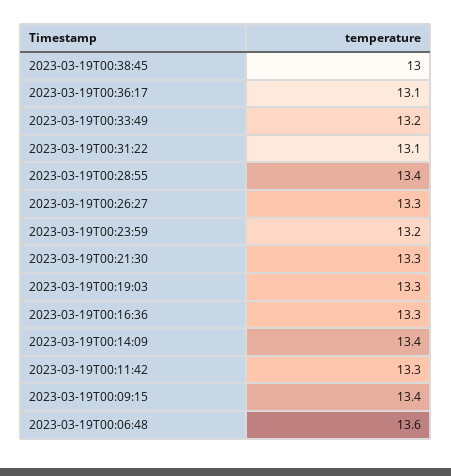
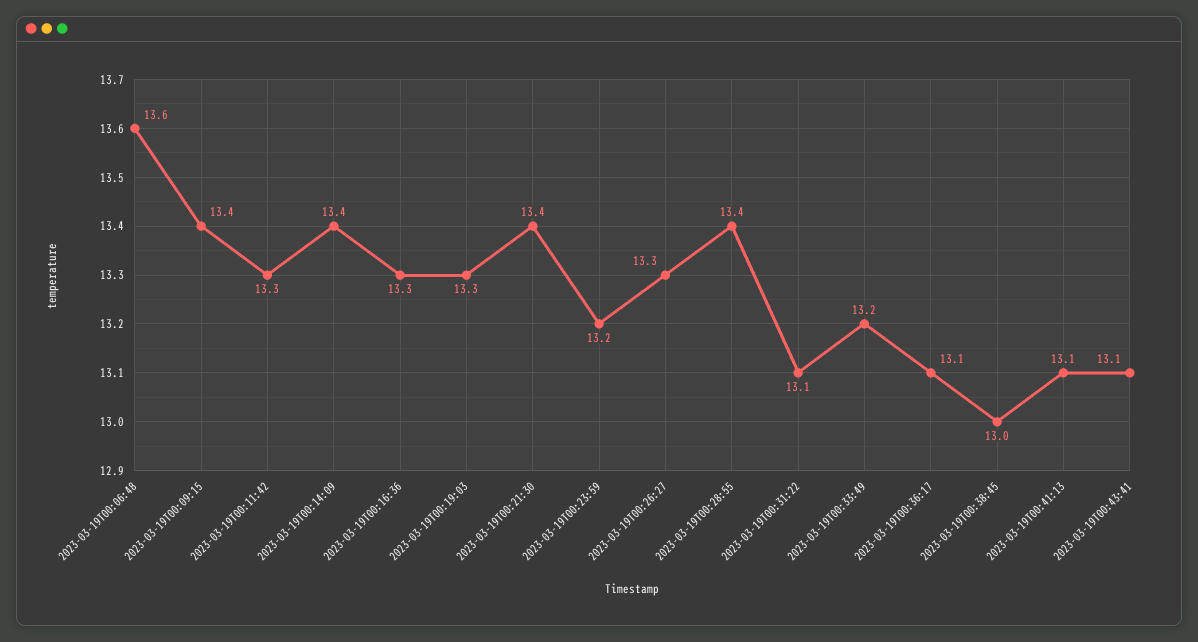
2023-03-19T00:21:30: 13.3 -> 13.4
2023-03-19T00:41:13: none -> 13.1
2023-03-19T00:43:41: none -> 13.1

